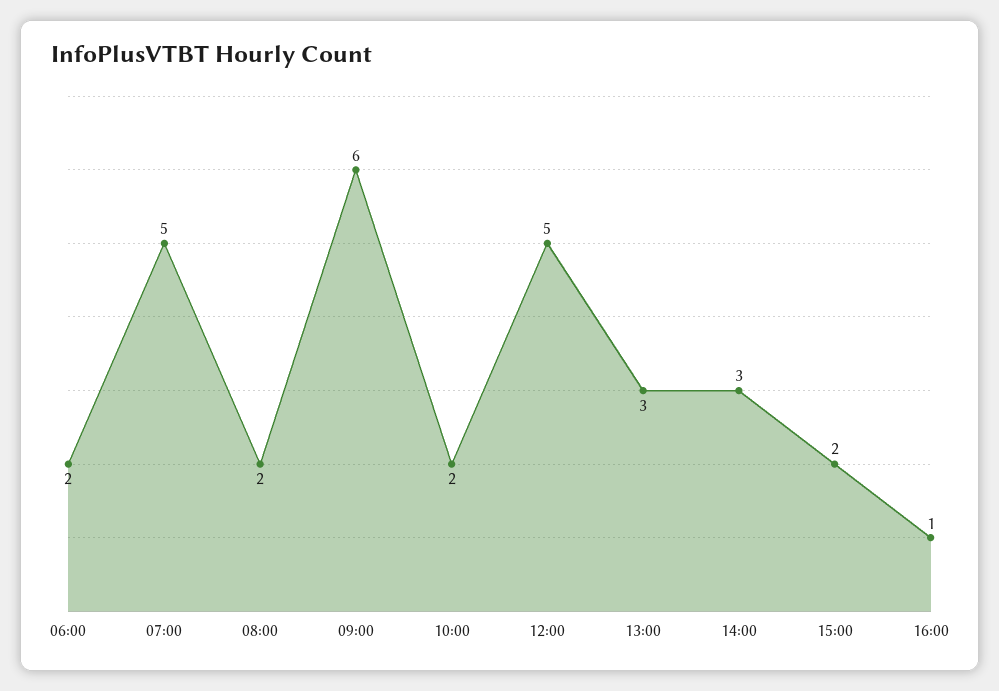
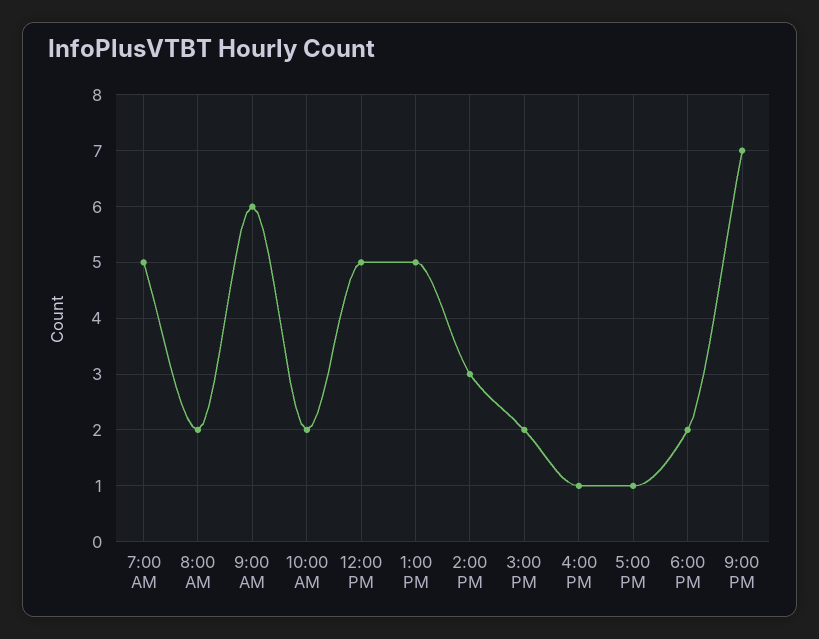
06:00: 2 -> none
13:00: 3 -> 5
5:00 PM: none -> 1
6:00 PM: none -> 2
9:00 PM: none -> 7

